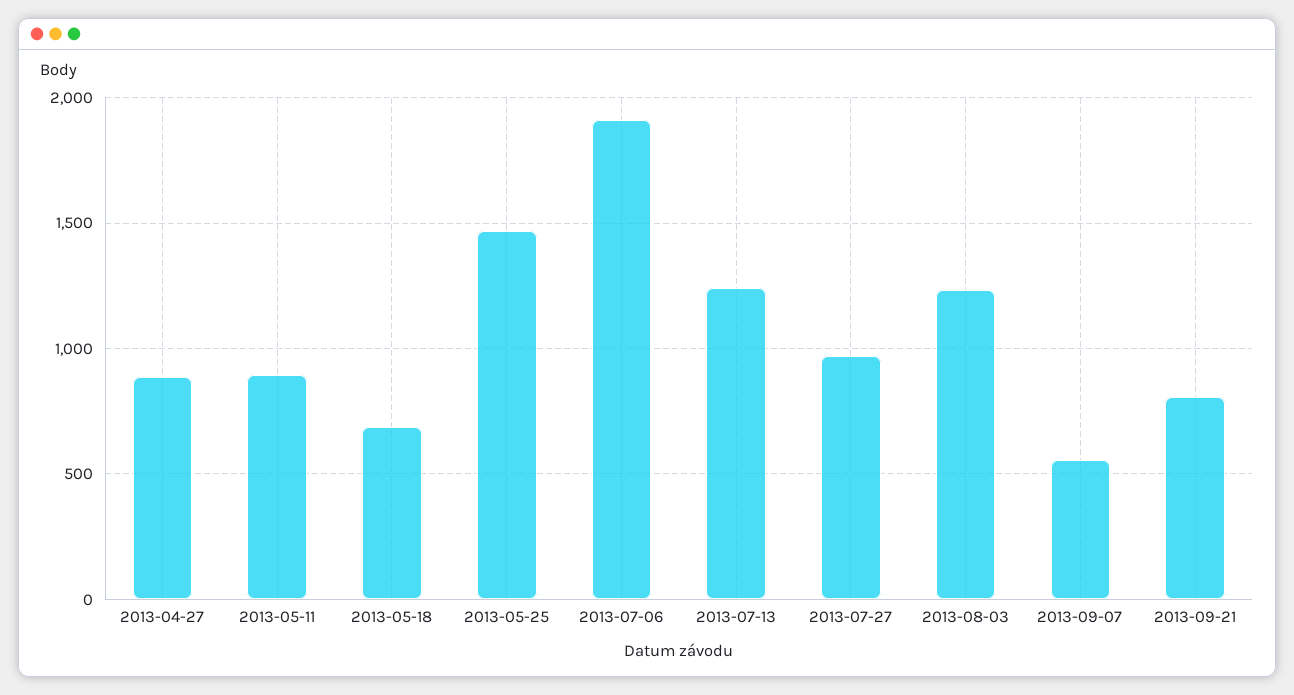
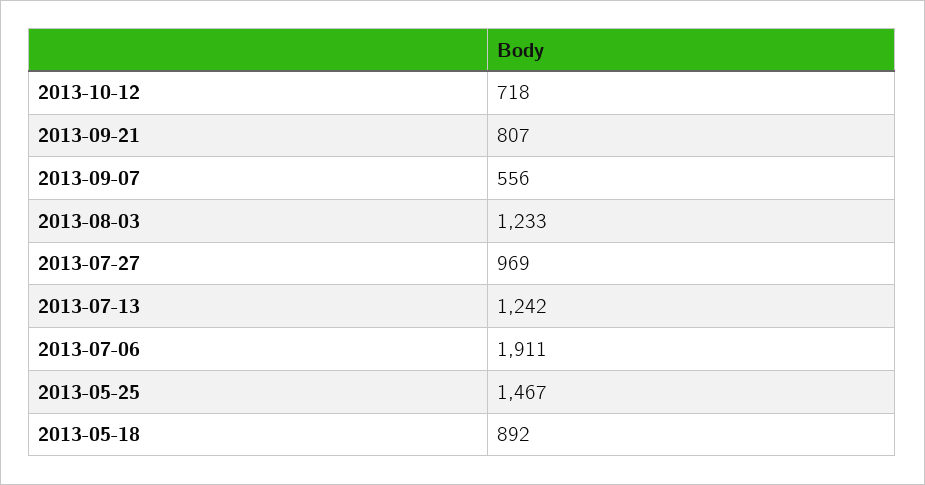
2013-04-27: 900 -> none
2013-05-11: 900 -> none
2013-05-18: 700 -> 892
2013-10-12: none -> 718

